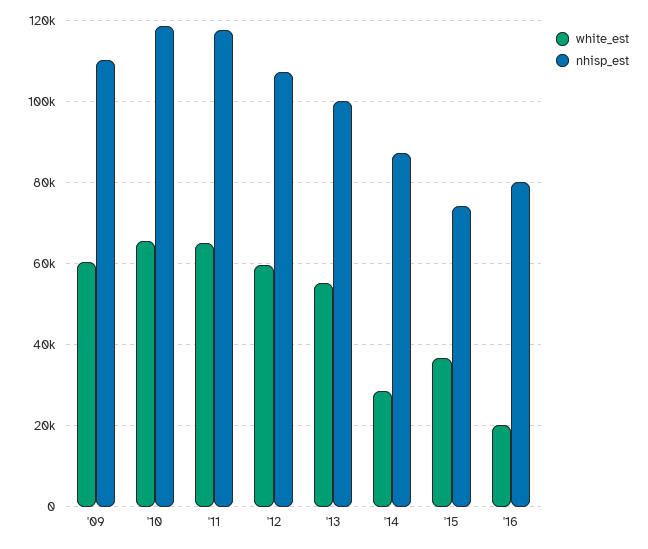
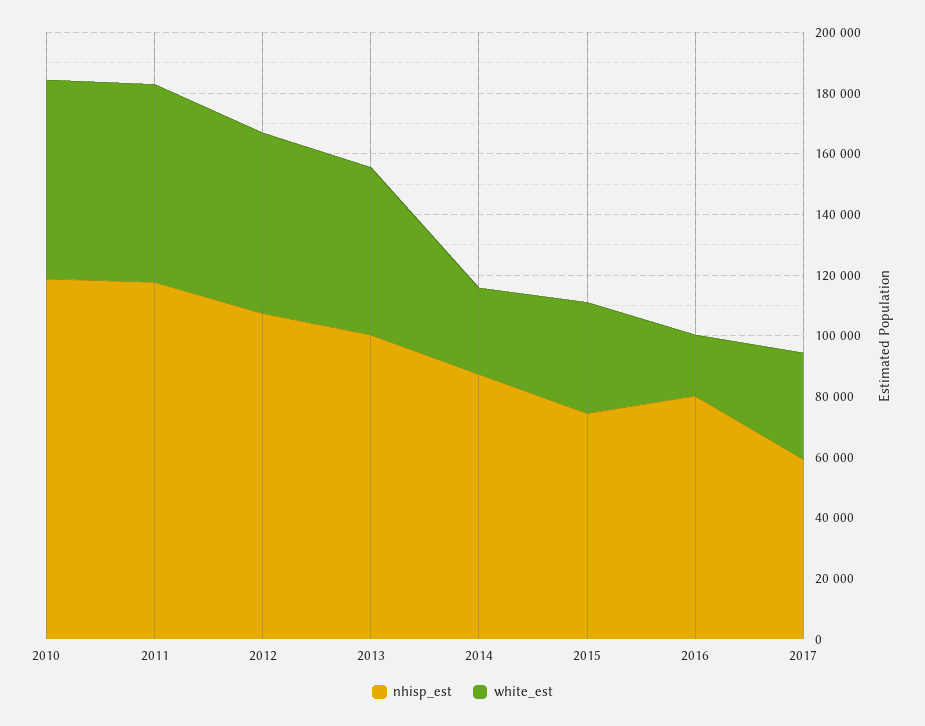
white_est, '09: 60000 -> none
nhisp_est, '09: 110000 -> none
nhisp_est, 2017: none -> 60000
white_est, 2017: none -> 35000

